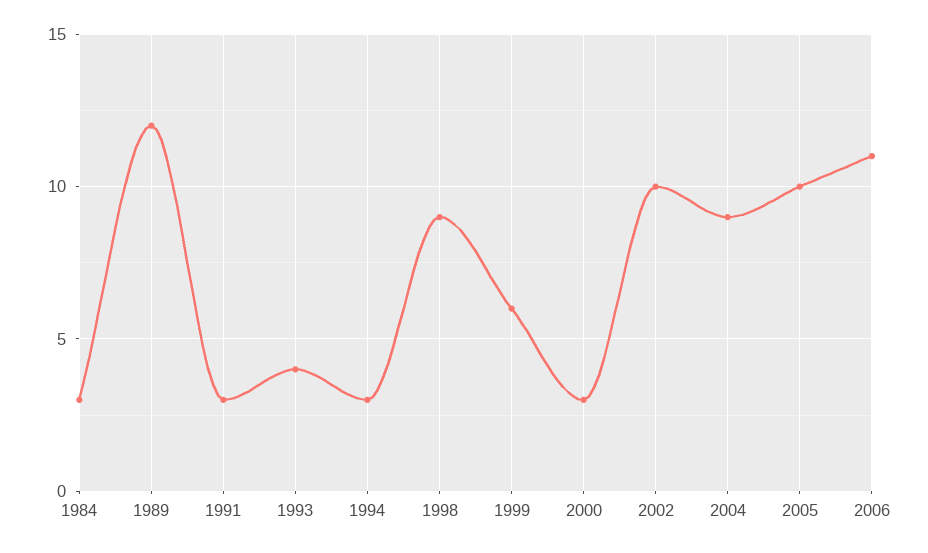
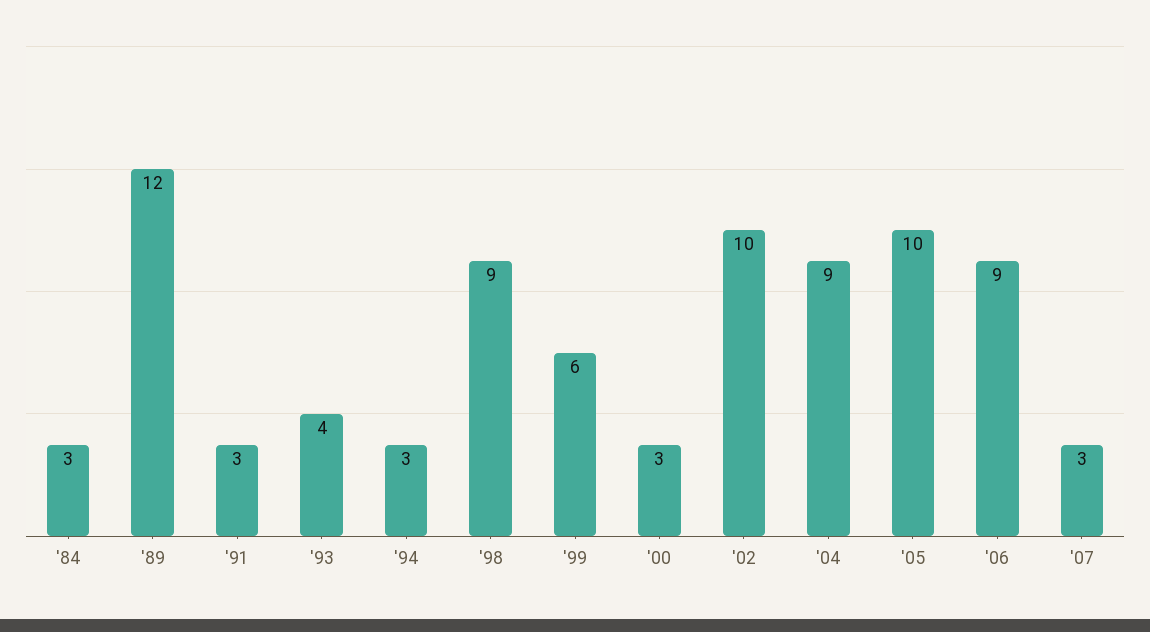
2006: 11 -> 9
'07: none -> 3

